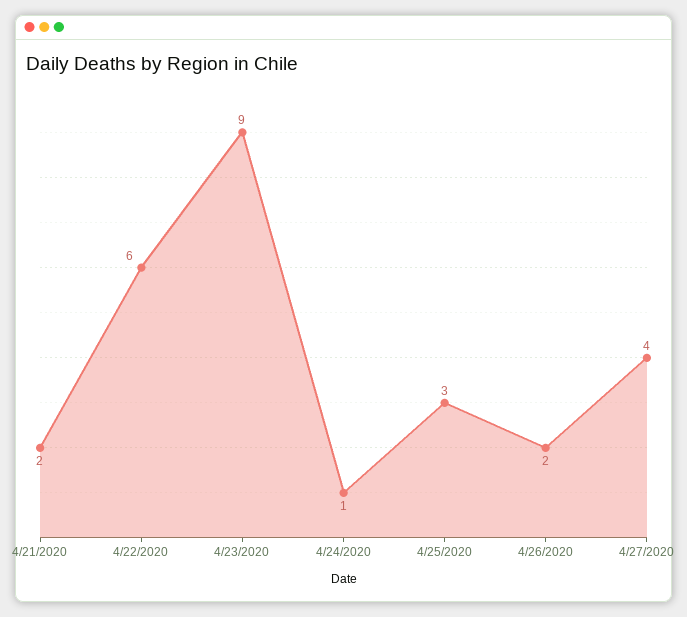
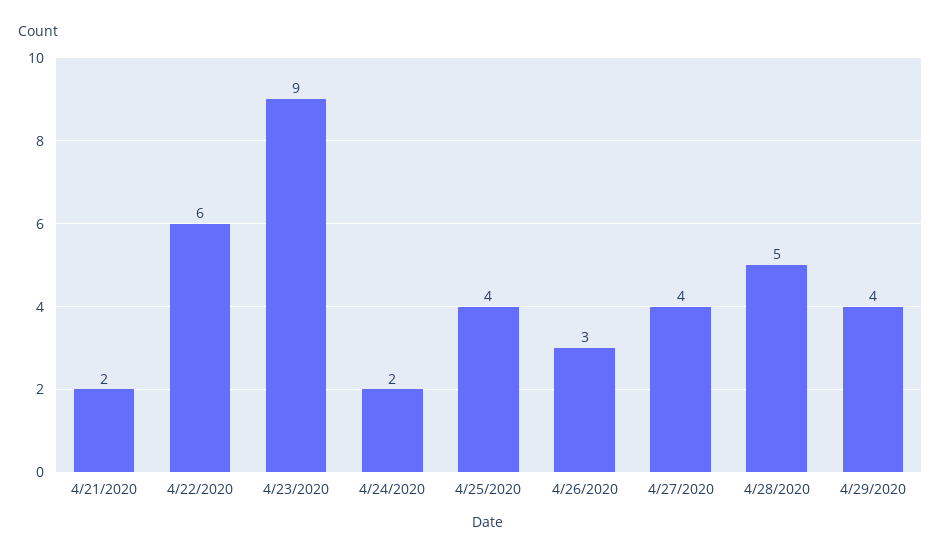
4/24/2020: 1 -> 2
4/25/2020: 3 -> 4
4/26/2020: 2 -> 3
4/28/2020: none -> 5
4/29/2020: none -> 4

